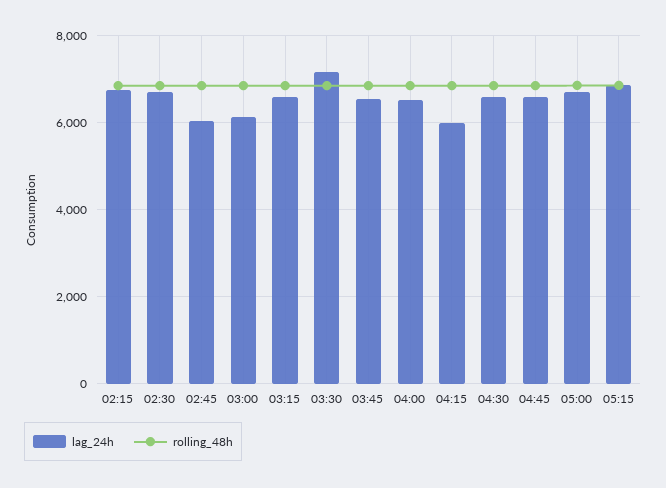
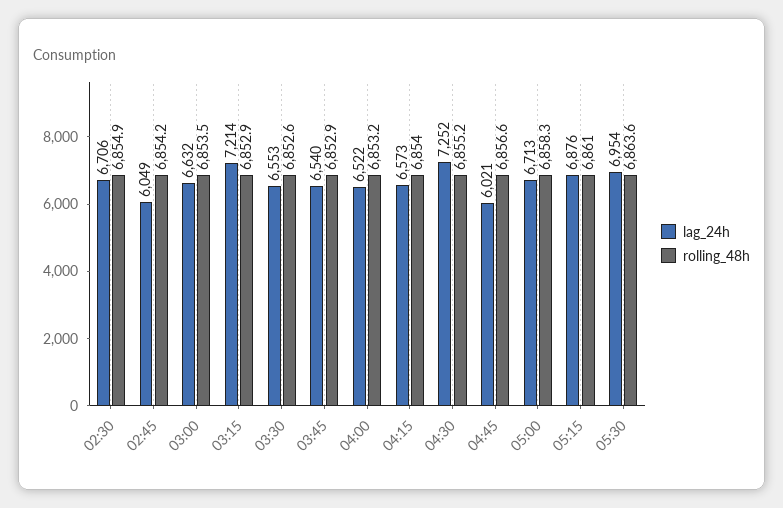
lag_24h, 02:15: 6800 -> none
rolling_48h, 02:15: 6800 -> none
lag_24h, 03:00: 6200 -> 6632
lag_24h, 03:15: 6600 -> 7214
lag_24h, 03:30: 7200 -> 6553
lag_24h, 04:15: 6000 -> 6573
lag_24h, 04:30: 6600 -> 7252
lag_24h, 04:45: 6600 -> 6021
lag_24h, 05:30: none -> 6954
rolling_48h, 05:30: none -> 6863.6

